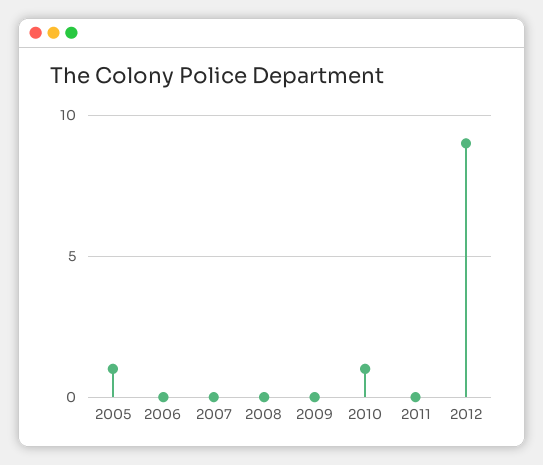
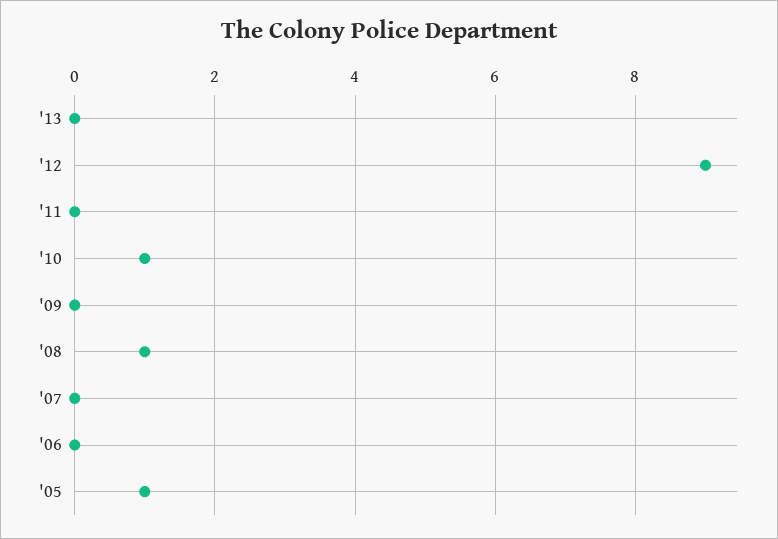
2008: 0 -> 1
'13: none -> 0

